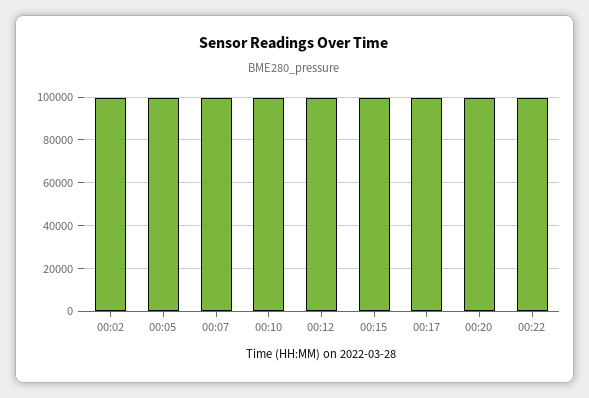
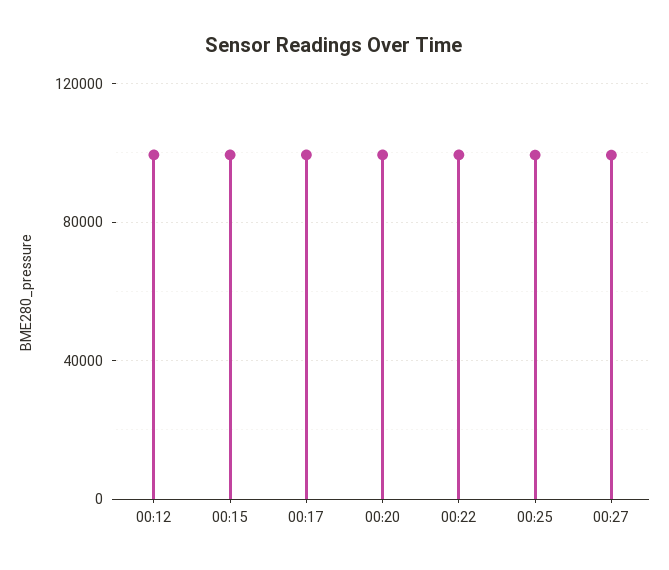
00:02: 100000 -> none
00:05: 100000 -> none
00:07: 100000 -> none
00:10: 100000 -> none
00:25: none -> 100000
00:27: none -> 100000

